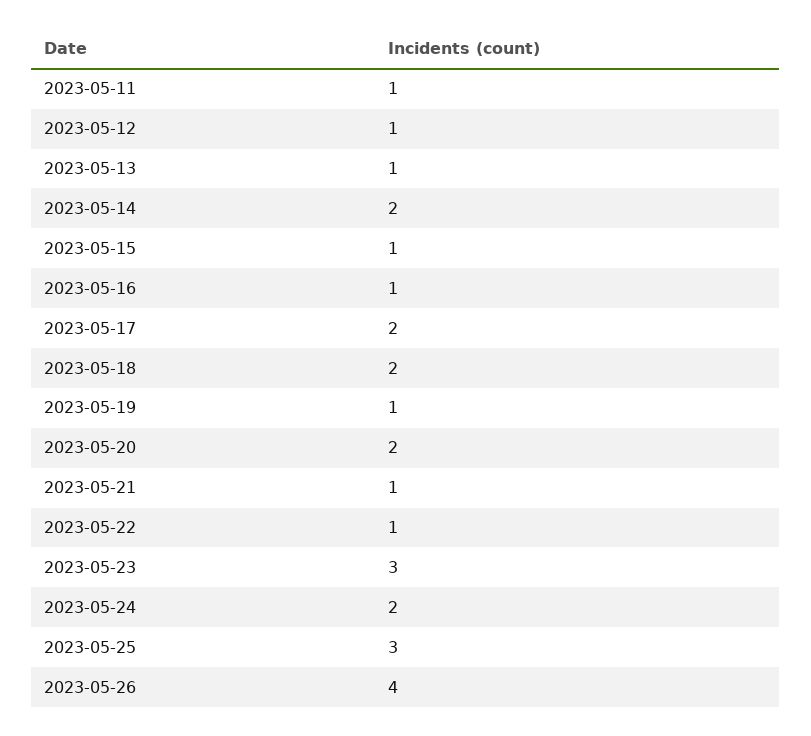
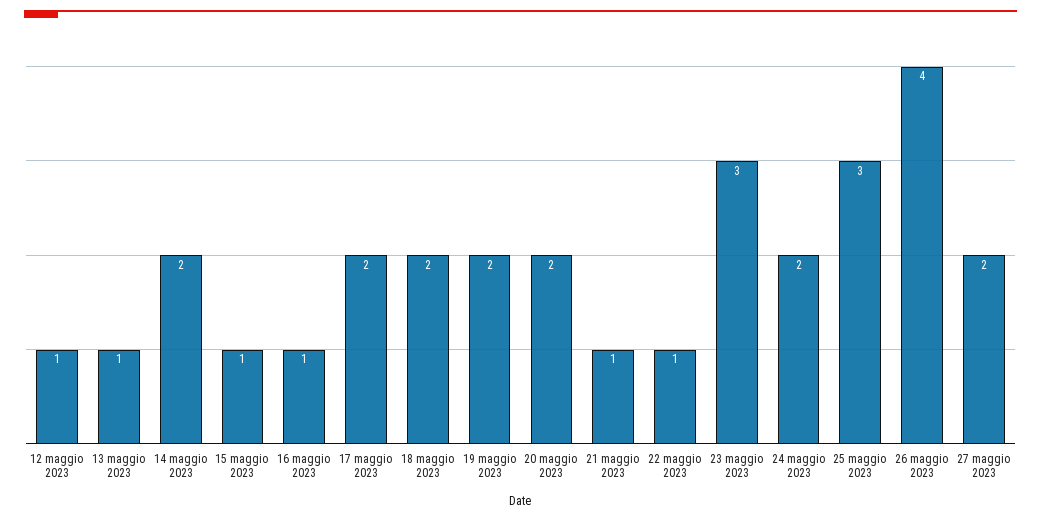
2023-05-11: 1 -> none
2023-05-19: 1 -> 2
27 maggio 2023: none -> 2

